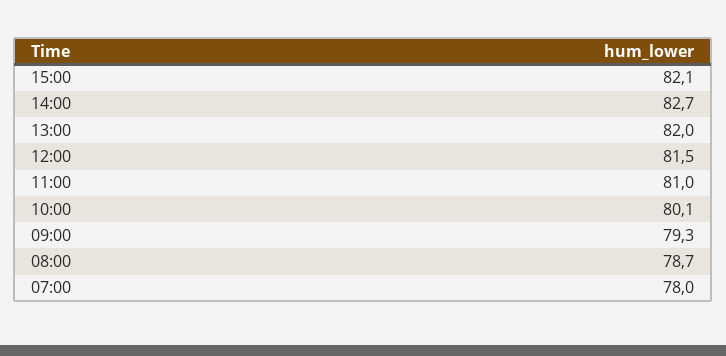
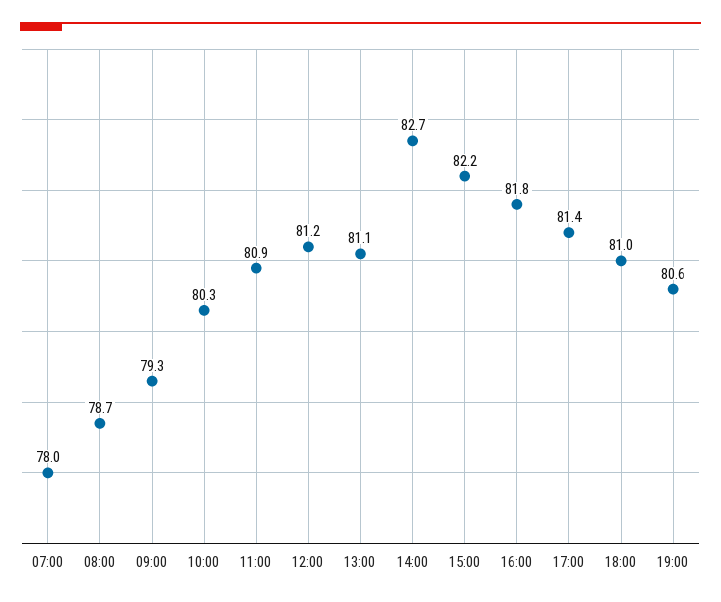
15:00: 82.1 -> 82.2
13:00: 82 -> 81.1
12:00: 81.5 -> 81.2
11:00: 81 -> 80.9
10:00: 80.1 -> 80.3
16:00: none -> 81.8
17:00: none -> 81.4
18:00: none -> 81
19:00: none -> 80.6

